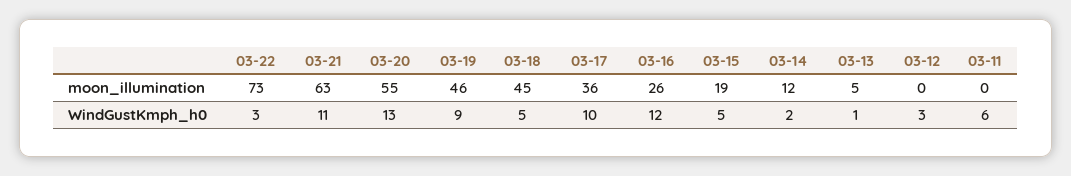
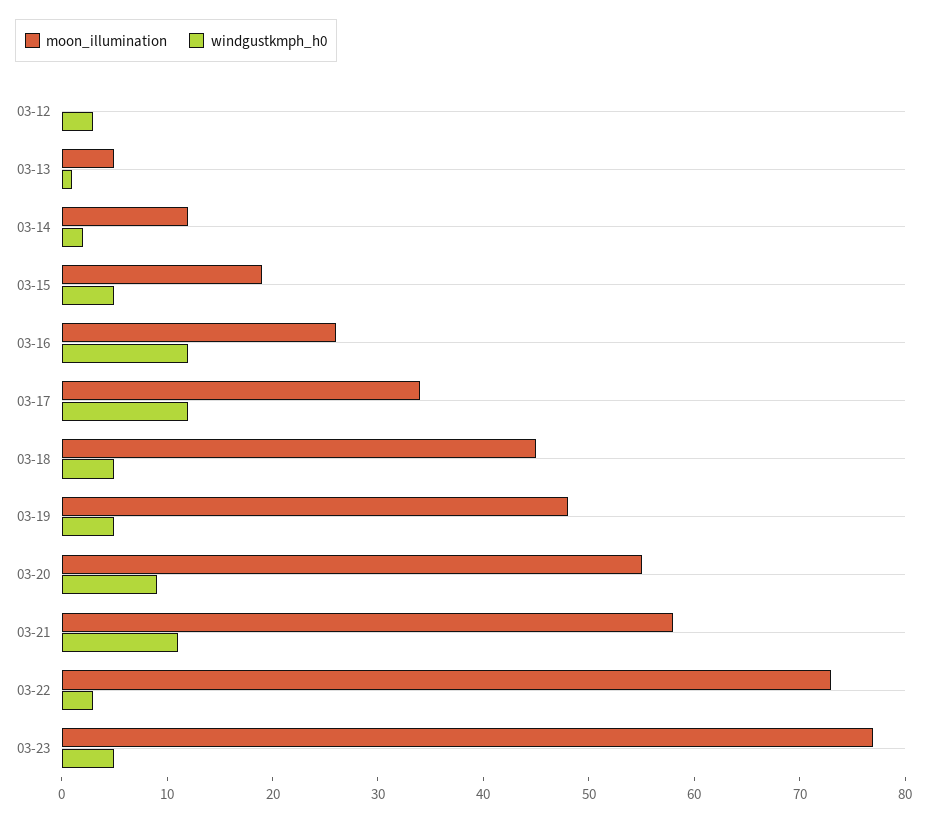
moon_illumination, 03-21: 63 -> 58
moon_illumination, 03-19: 46 -> 48
moon_illumination, 03-17: 36 -> 34
moon_illumination, 03-11: 0 -> none
WindGustKmph_h0, 03-20: 13 -> 9
WindGustKmph_h0, 03-19: 9 -> 5
WindGustKmph_h0, 03-17: 10 -> 12
WindGustKmph_h0, 03-11: 6 -> none
moon_illumination, 03-23: none -> 77
WindGustKmph_h0, 03-23: none -> 5

